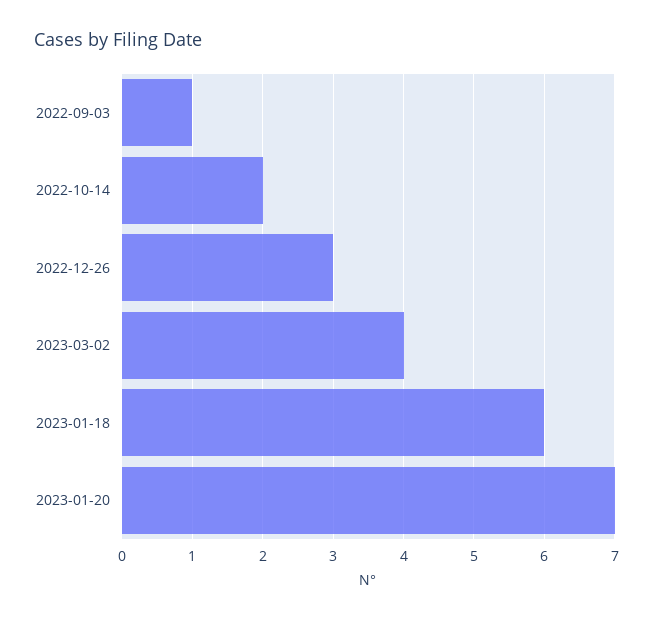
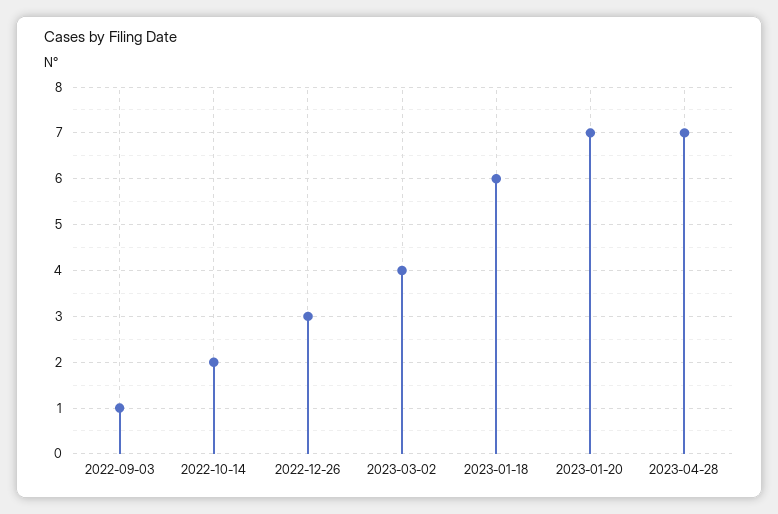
2023-04-28: none -> 7

